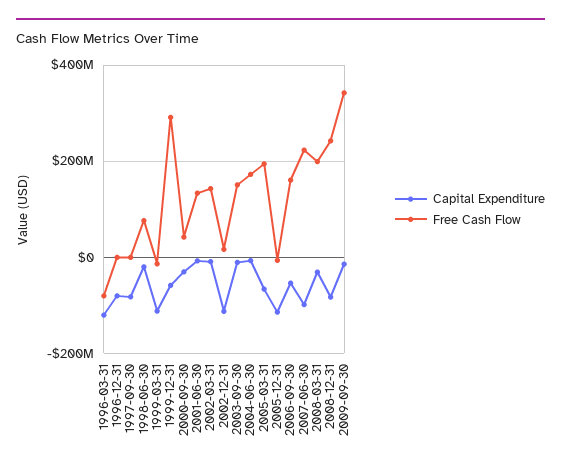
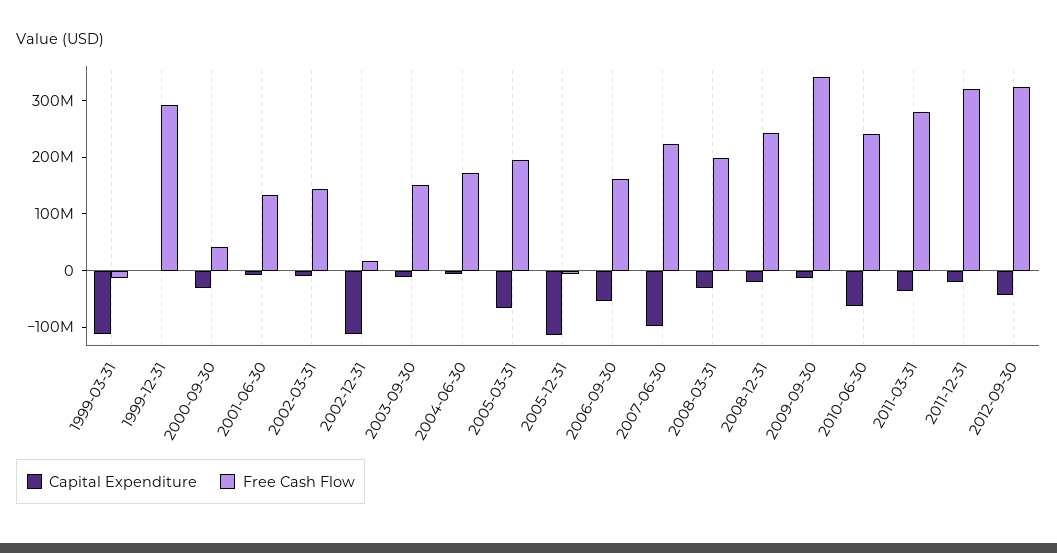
Capital Expenditure, 1996-03-31: -120000000 -> none
Free Cash Flow, 1996-03-31: -80000000 -> none
Capital Expenditure, 1996-12-31: -80000000 -> none
Free Cash Flow, 1996-12-31: 0 -> none
Capital Expenditure, 1997-09-30: -80000000 -> none
Free Cash Flow, 1997-09-30: 0 -> none
Capital Expenditure, 1998-06-30: -20000000 -> none
Free Cash Flow, 1998-06-30: 80000000 -> none
Capital Expenditure, 1999-12-31: -60000000 -> 0
Capital Expenditure, 2008-12-31: -80000000 -> -20000000
Capital Expenditure, 2010-06-30: none -> -60000000
Free Cash Flow, 2010-06-30: none -> 240000000
Capital Expenditure, 2011-03-31: none -> -40000000
Free Cash Flow, 2011-03-31: none -> 280000000
Capital Expenditure, 2011-12-31: none -> -20000000
Free Cash Flow, 2011-12-31: none -> 320000000
Capital Expenditure, 2012-09-30: none -> -40000000
Free Cash Flow, 2012-09-30: none -> 320000000

